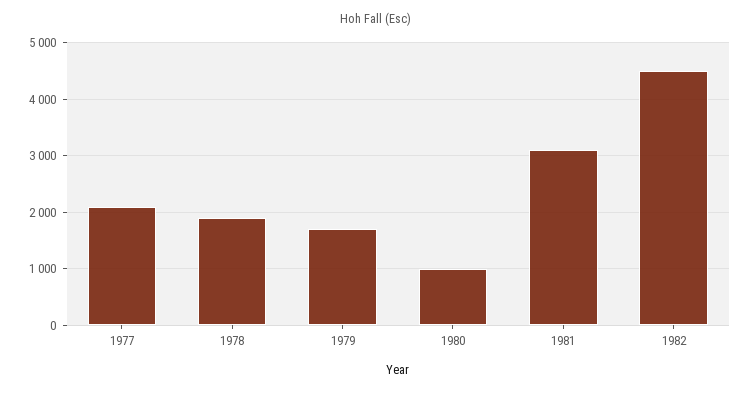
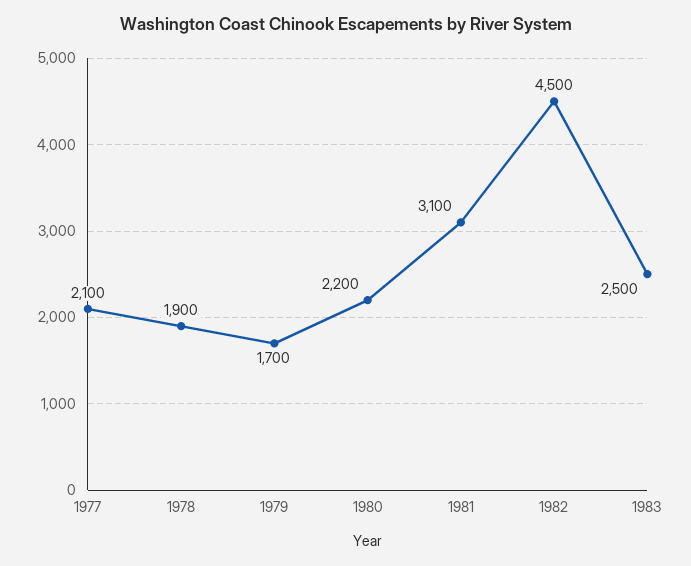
1980: 1000 -> 2200
1983: none -> 2500

